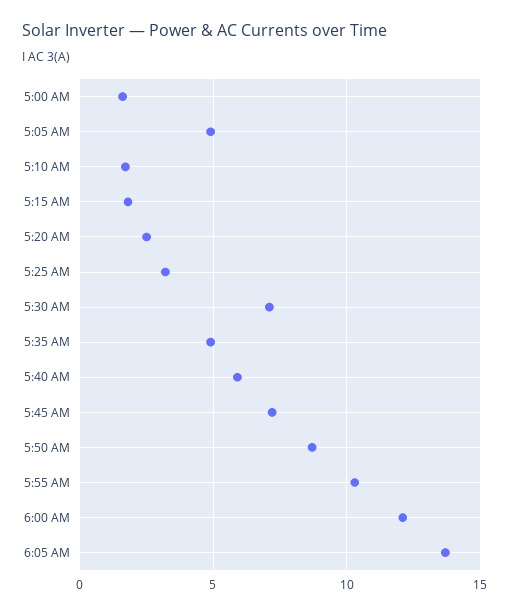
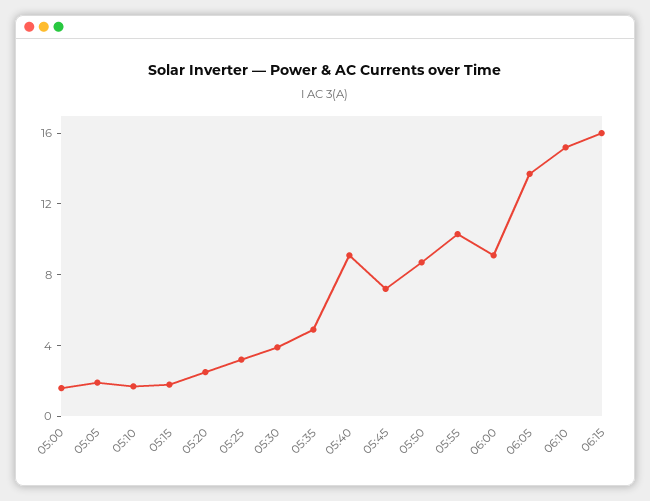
5:05 AM: 5 -> 2
5:30 AM: 7 -> 4
5:40 AM: 6 -> 9
6:00 AM: 12 -> 9
06:10: none -> 15
06:15: none -> 16

